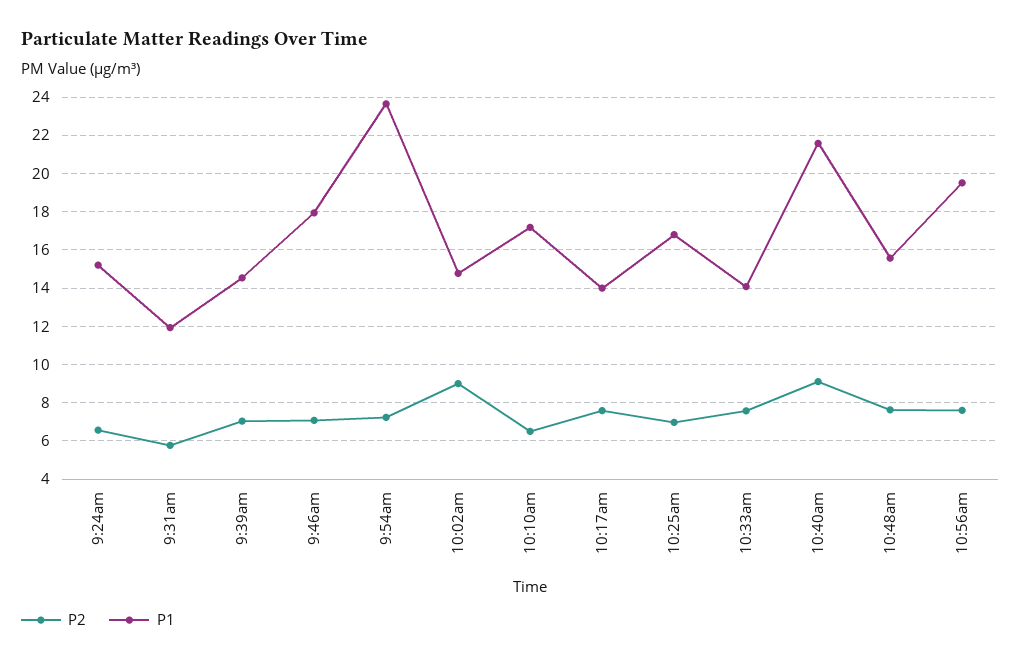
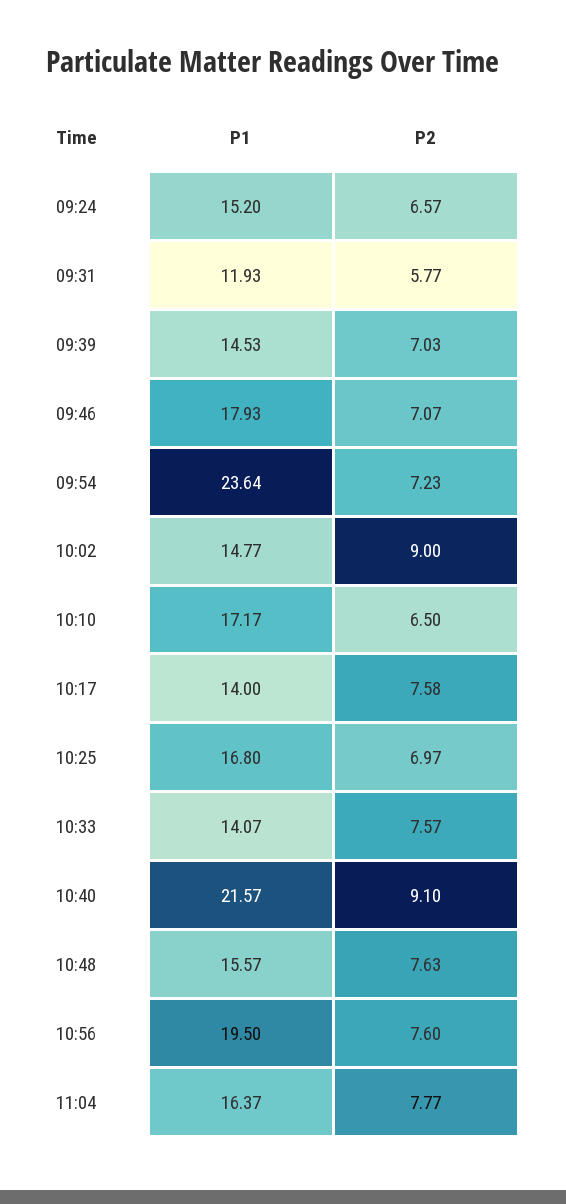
P1, 11:04: none -> 16.37
P2, 11:04: none -> 7.77

